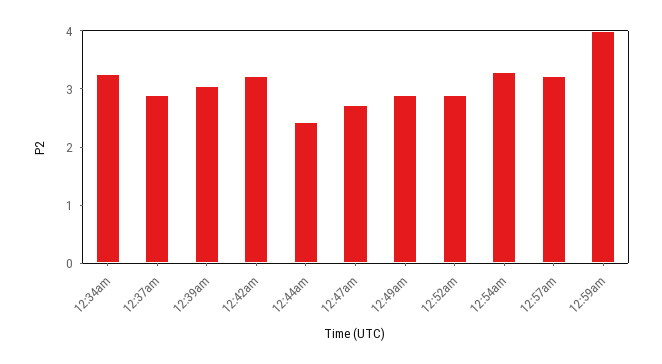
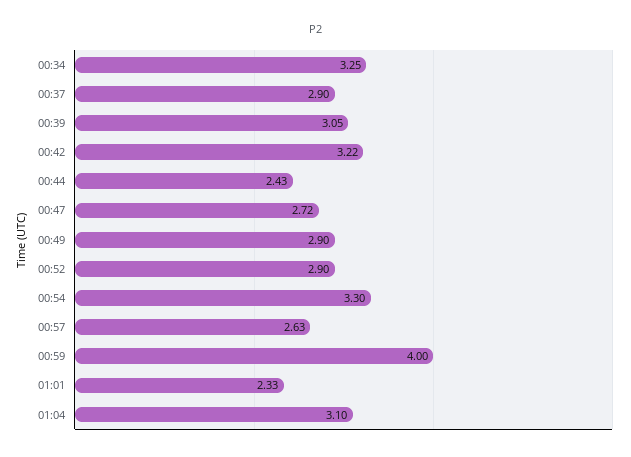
12:57am: 3.2 -> 2.63
01:01: none -> 2.33
01:04: none -> 3.1

